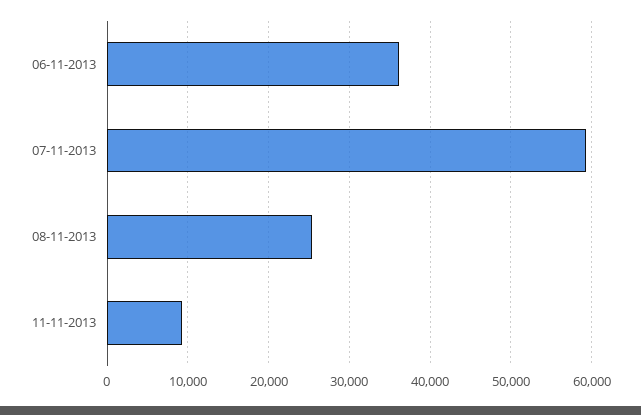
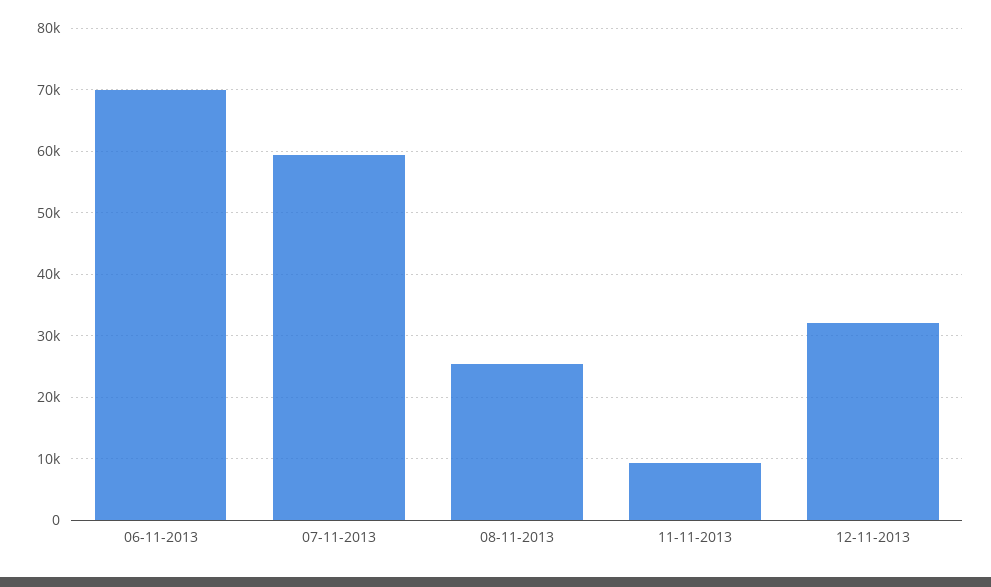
06-11-2013: 36000 -> 70000
12-11-2013: none -> 32000

